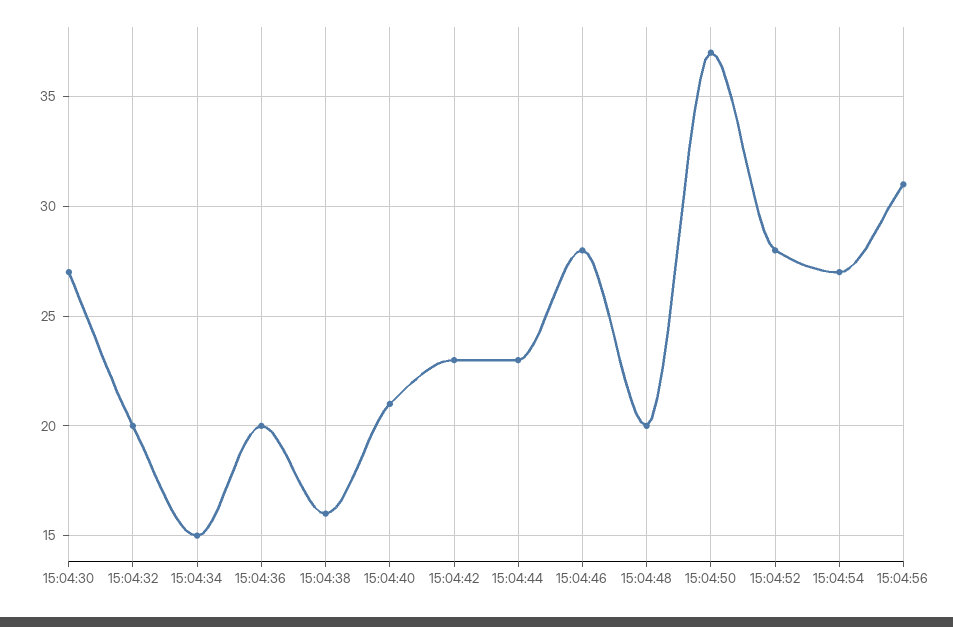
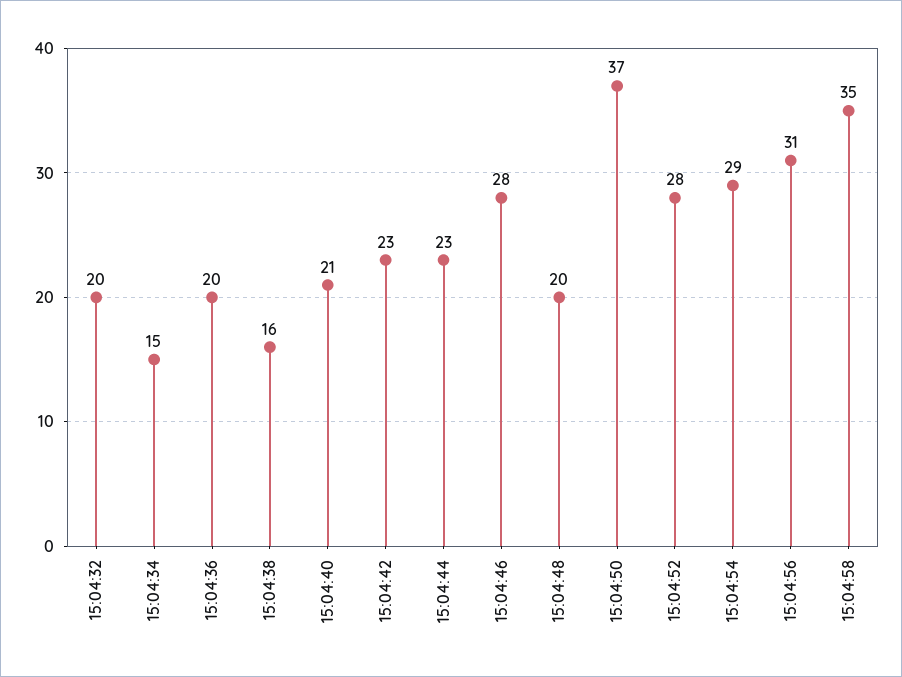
15:04:30: 27 -> none
15:04:54: 27 -> 29
15:04:58: none -> 35

